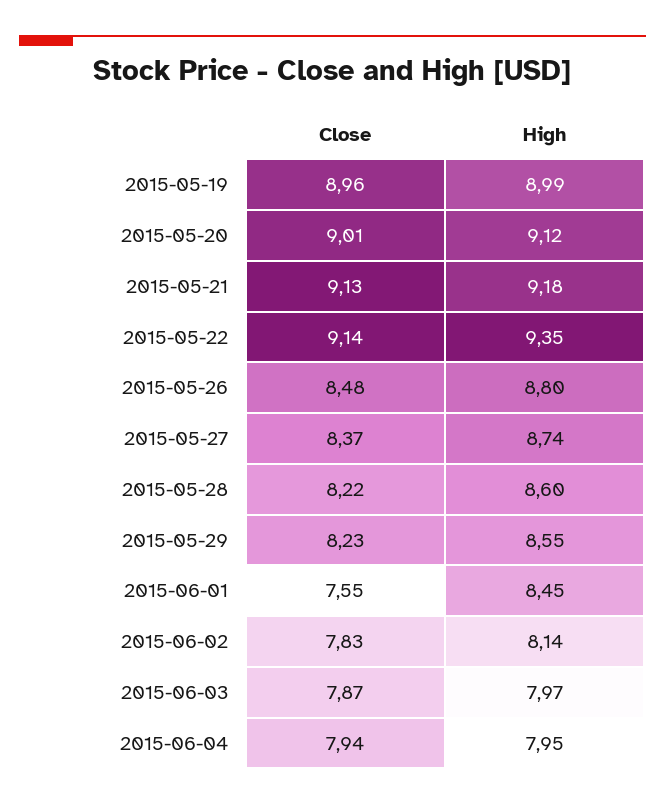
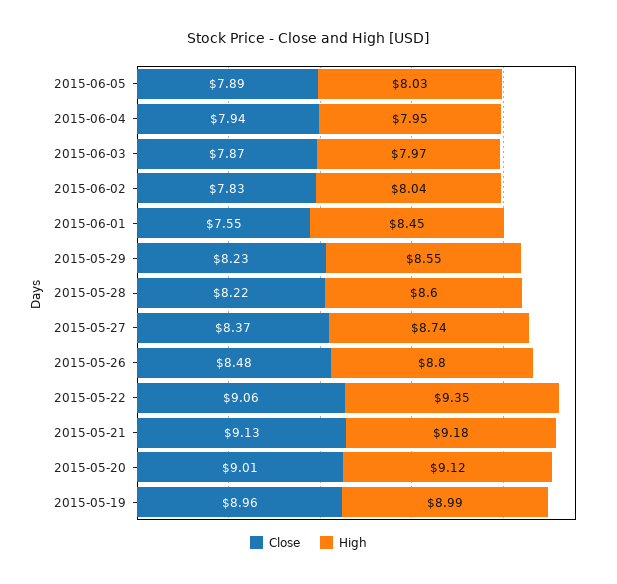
Close, 2015-05-22: 9.14 -> 9.06
High, 2015-06-02: 8.14 -> 8.04
Close, 2015-06-05: none -> 7.89
High, 2015-06-05: none -> 8.03

